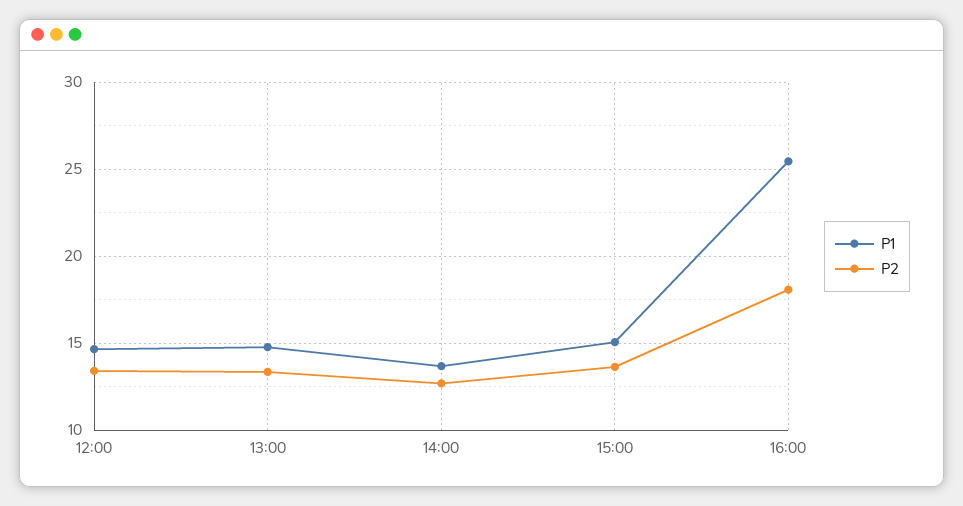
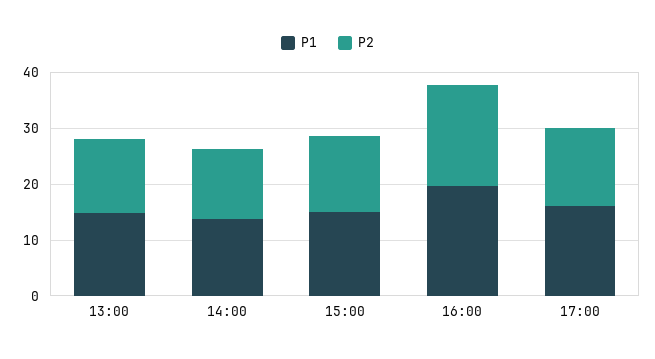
P1, 12:00: 14.5 -> none
P2, 12:00: 13.5 -> none
P1, 16:00: 25.5 -> 20
P1, 17:00: none -> 16
P2, 17:00: none -> 14

